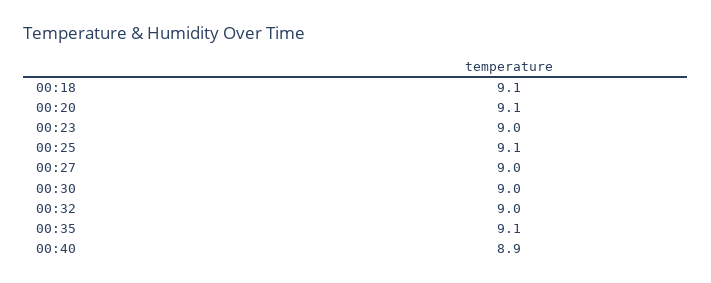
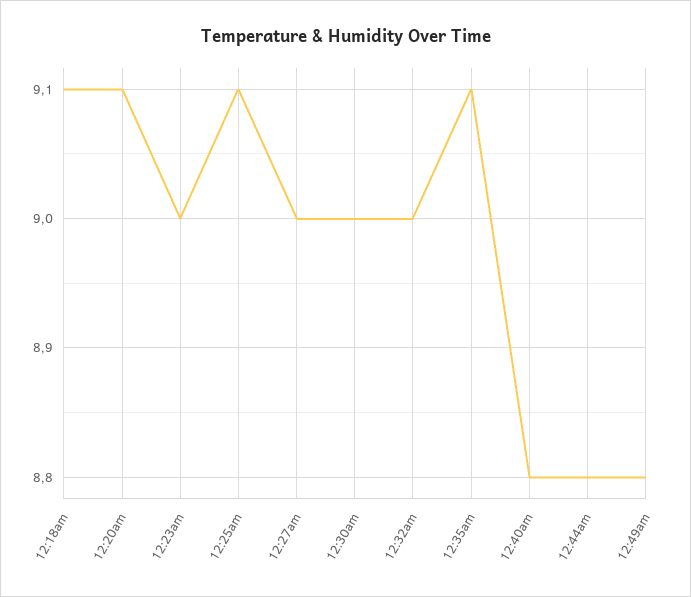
00:40: 8.9 -> 8.8
12:44am: none -> 8.8
12:49am: none -> 8.8

